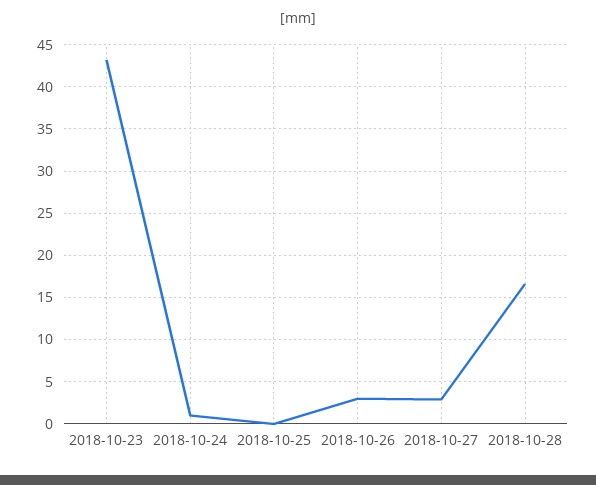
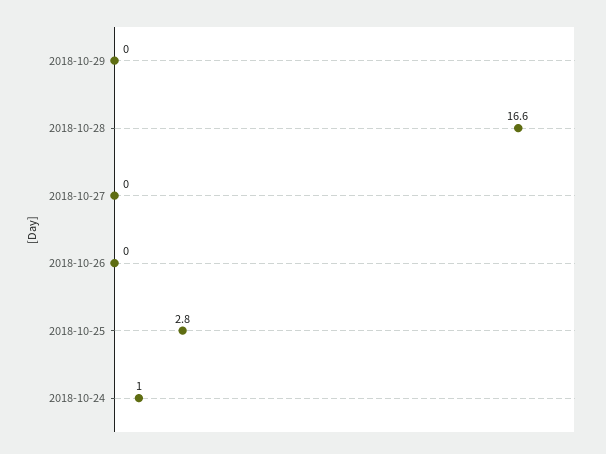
2018-10-23: 43 -> none
2018-10-25: 0 -> 2.8
2018-10-26: 3 -> 0
2018-10-27: 3 -> 0
2018-10-29: none -> 0

